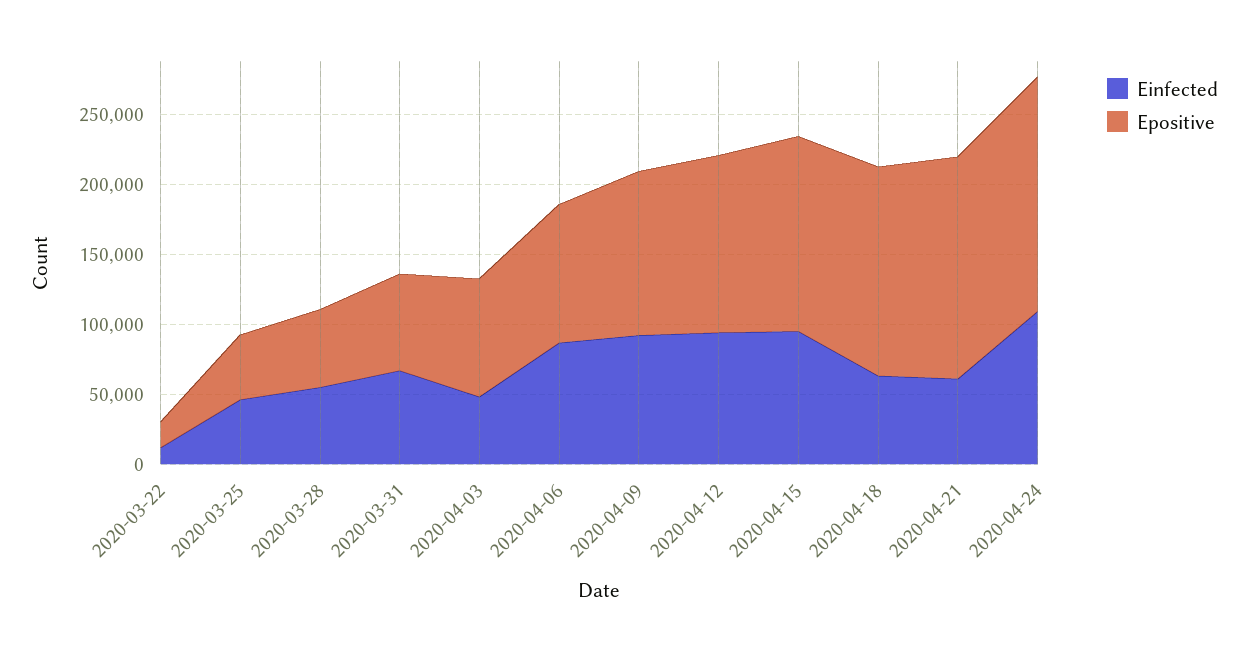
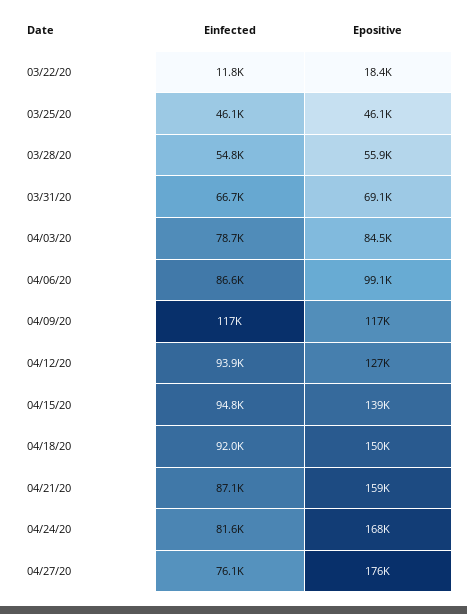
Einfected, 2020-04-03: 50000 -> 78700
Einfected, 2020-04-09: 90000 -> 117000
Einfected, 2020-04-18: 60000 -> 92000
Einfected, 2020-04-21: 60000 -> 87100
Einfected, 2020-04-24: 110000 -> 81600
Einfected, 04/27/20: none -> 76100
Epositive, 04/27/20: none -> 176000

